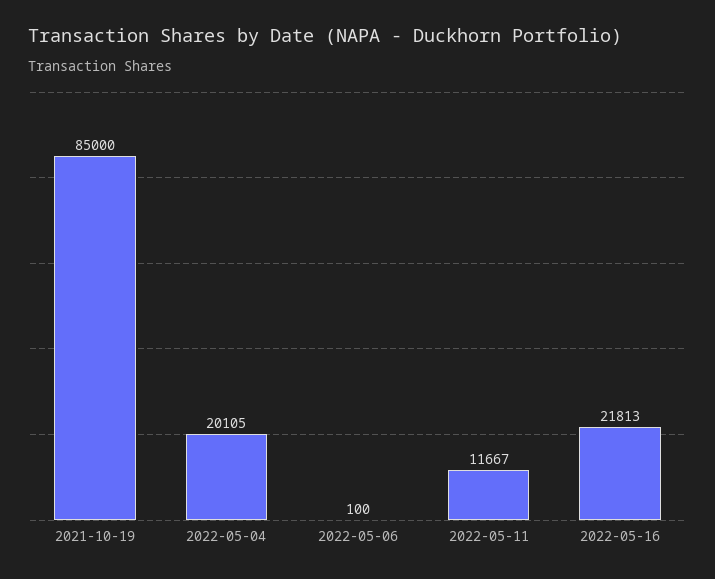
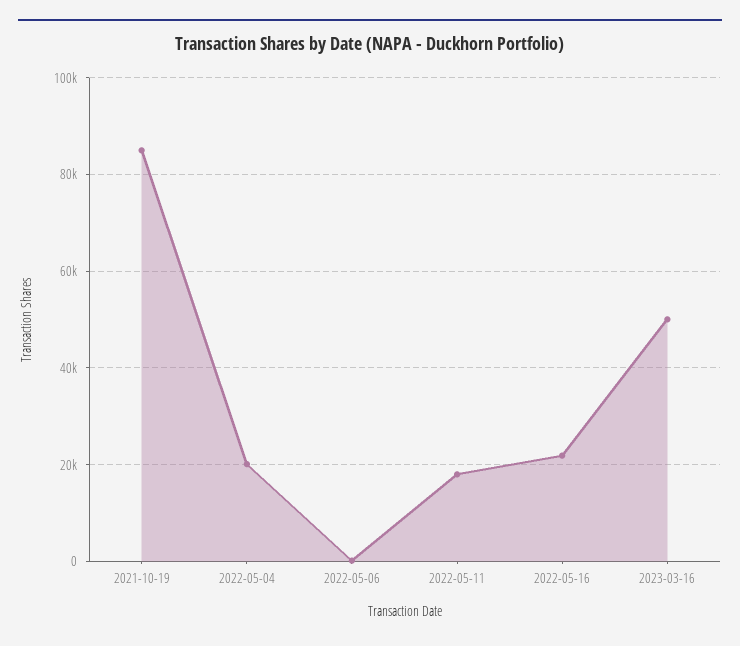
2022-05-11: 11667 -> 18000
2023-03-16: none -> 50000

